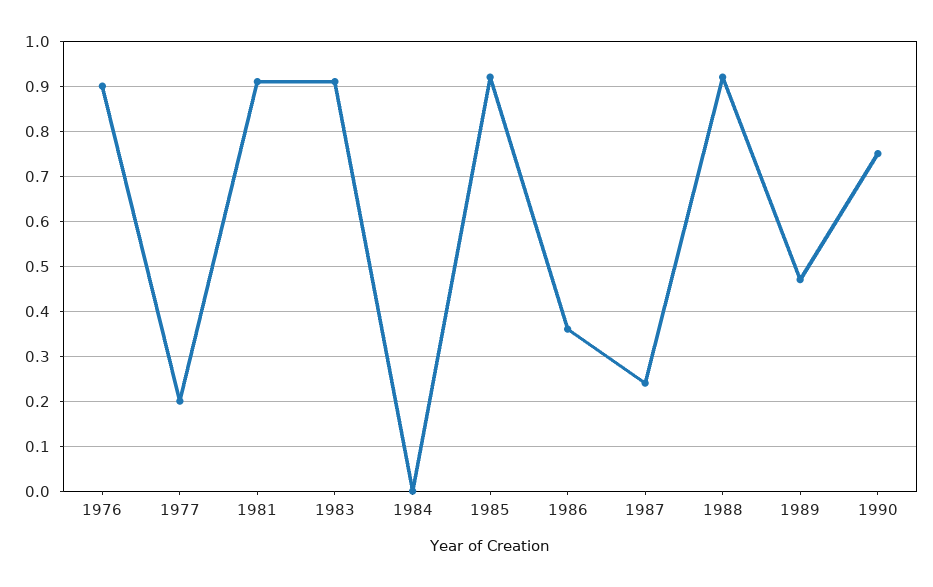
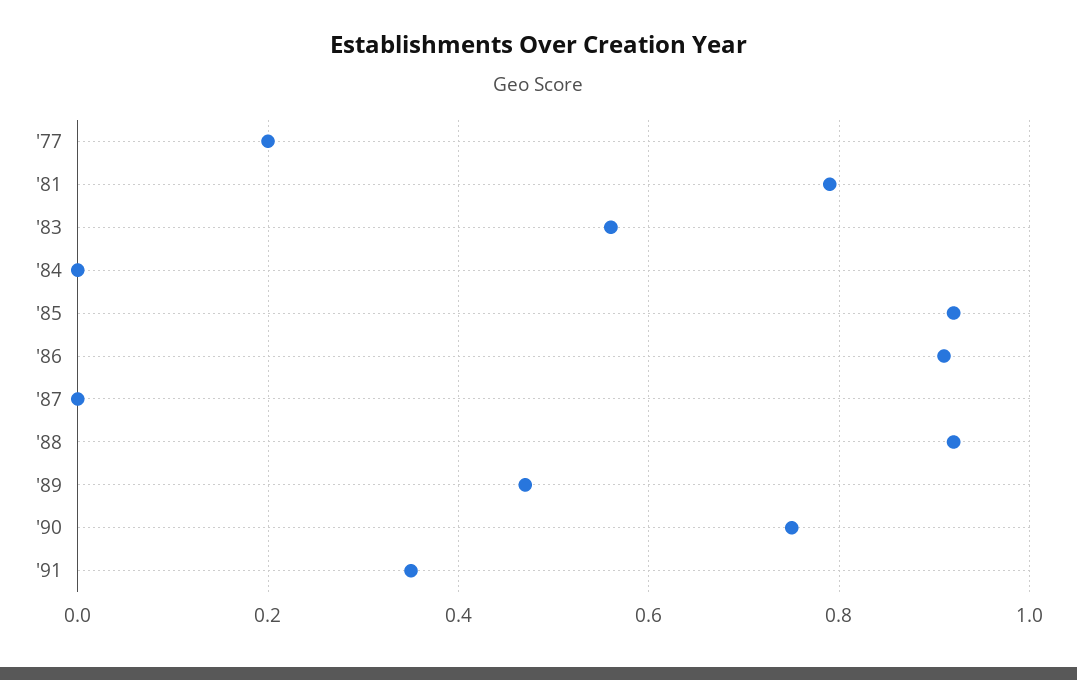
1976: 0.9 -> none
1981: 0.9 -> 0.8
1983: 0.9 -> 0.55
1986: 0.35 -> 0.9
1987: 0.25 -> 0
'91: none -> 0.35

